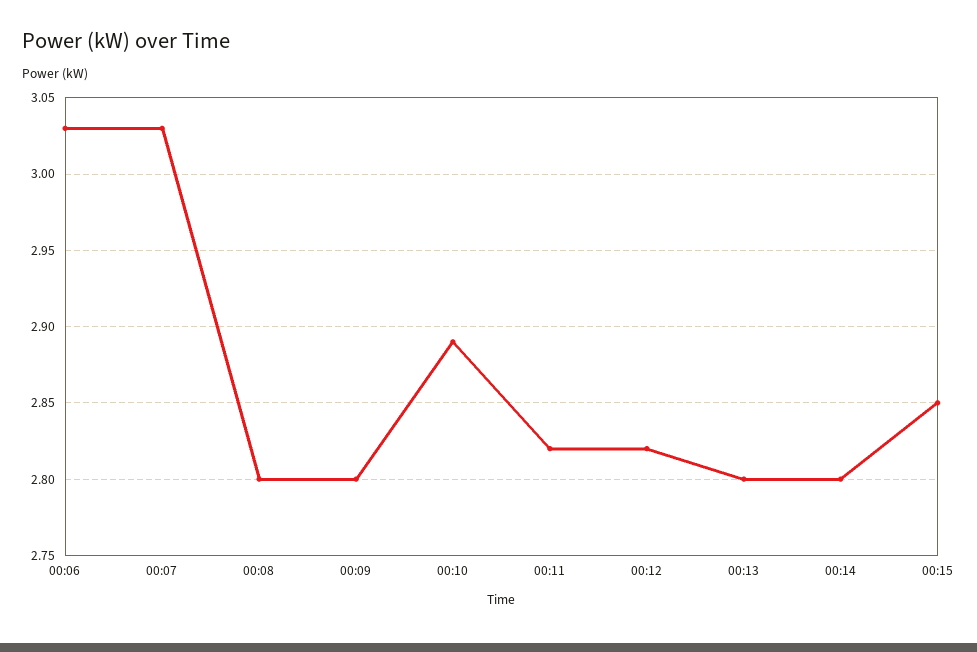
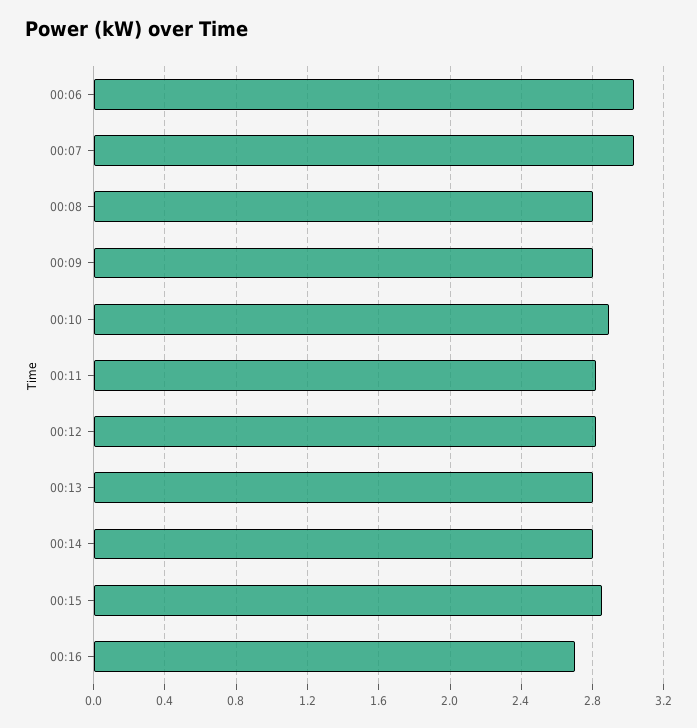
00:16: none -> 2.7

